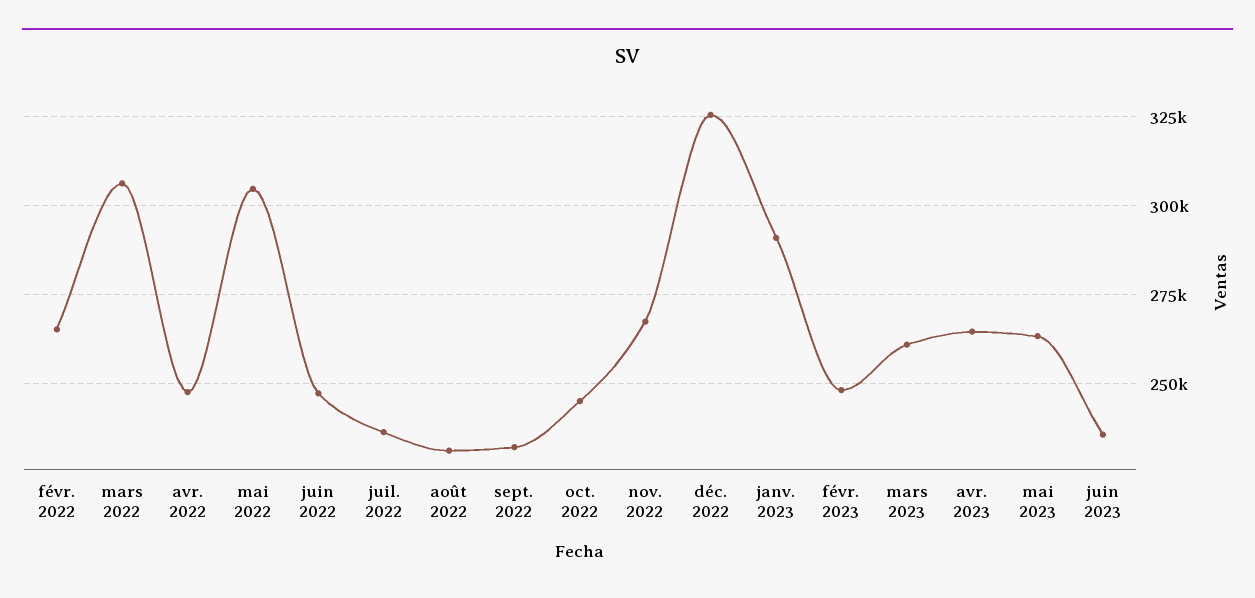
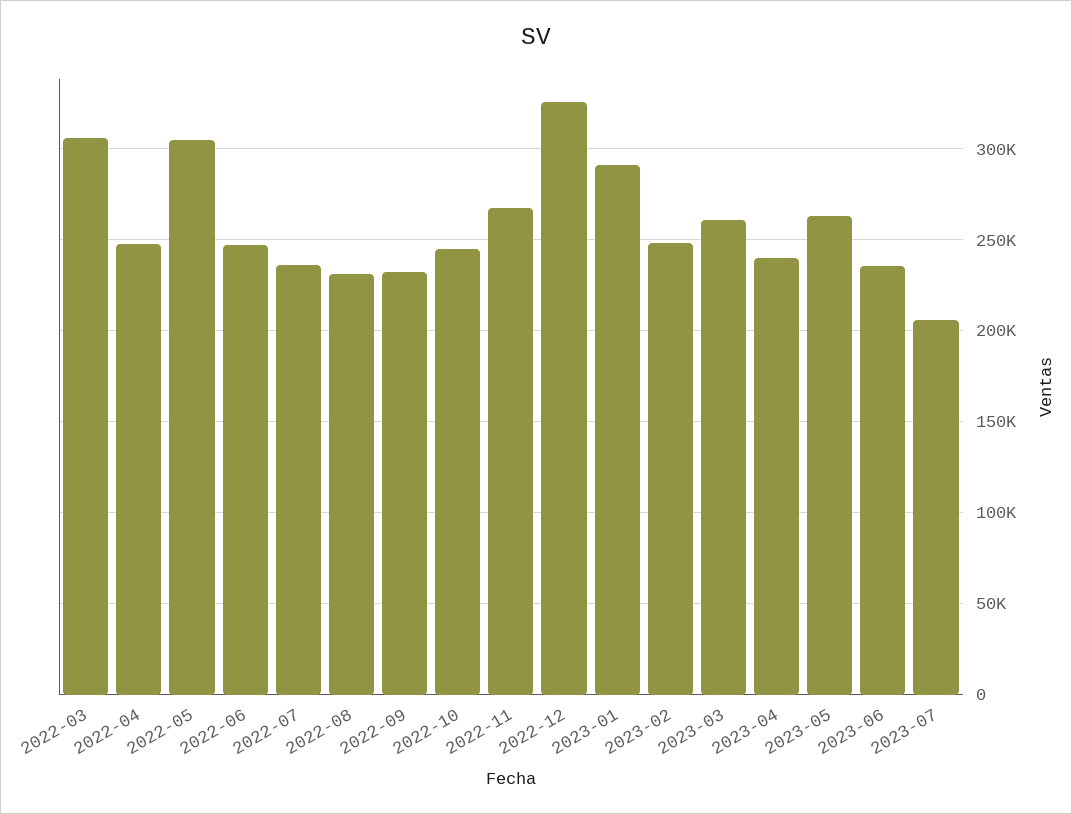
févr. 2022: 265000 -> none
avr. 2023: 265000 -> 240000
2023-07: none -> 205000

